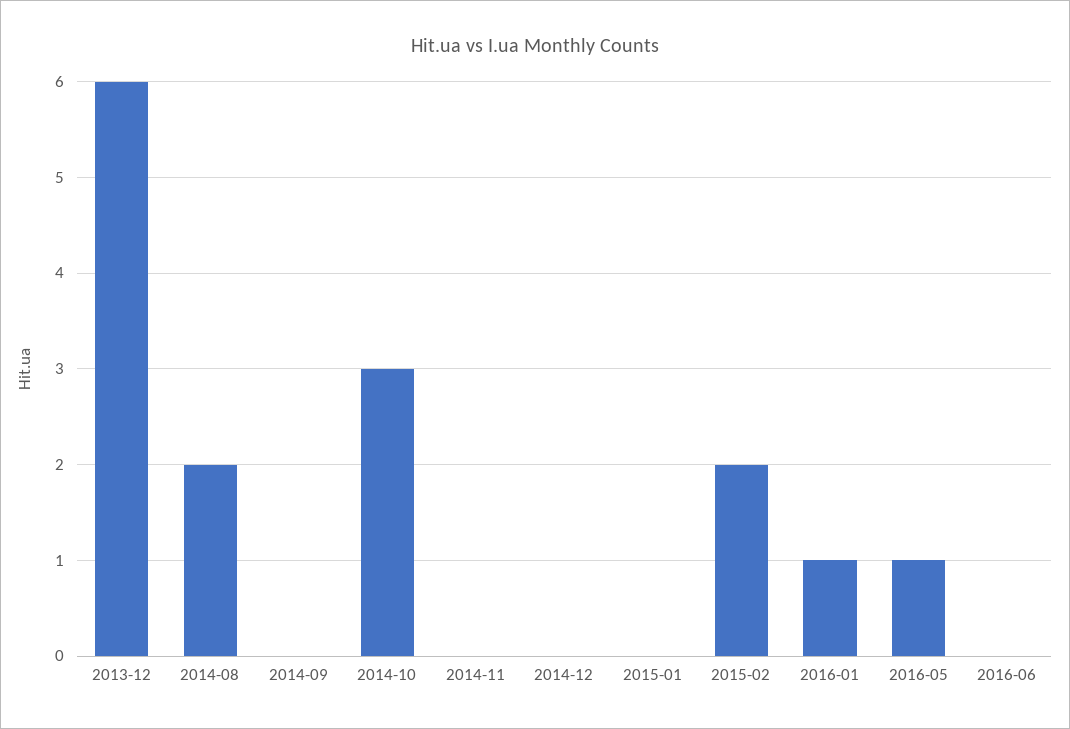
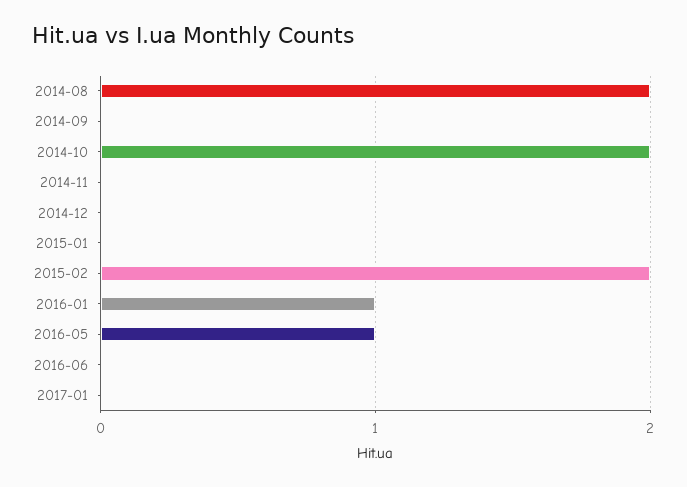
2013-12: 6 -> none
2014-10: 3 -> 2
2017-01: none -> 0

